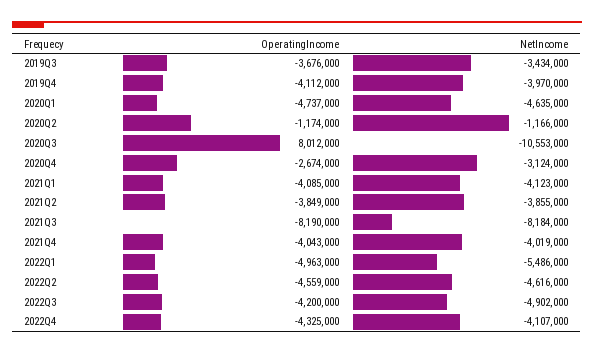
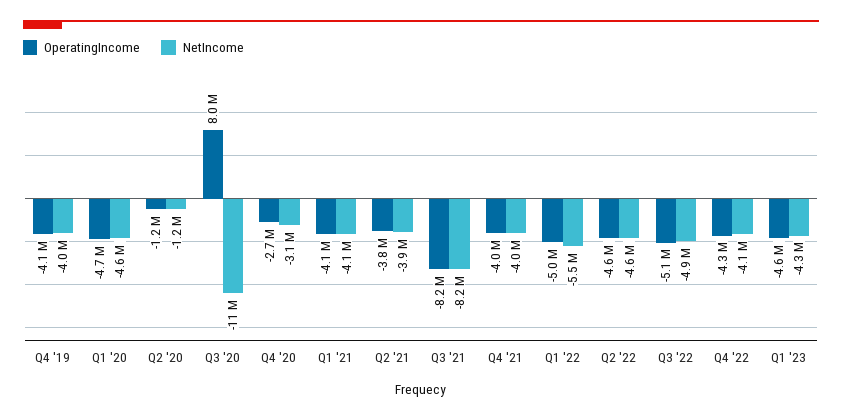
OperatingIncome, 2019Q3: -3676000 -> none
NetIncome, 2019Q3: -3434000 -> none
OperatingIncome, 2022Q3: -4200000 -> -5100000
OperatingIncome, Q1 '23: none -> -4600000
NetIncome, Q1 '23: none -> -4300000

